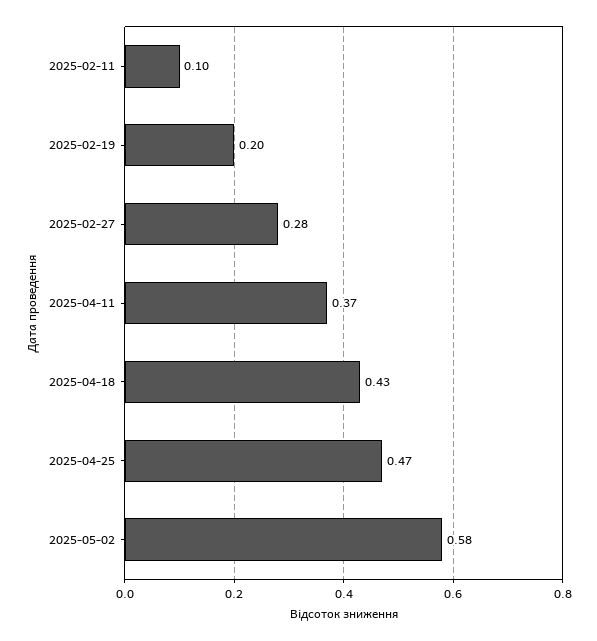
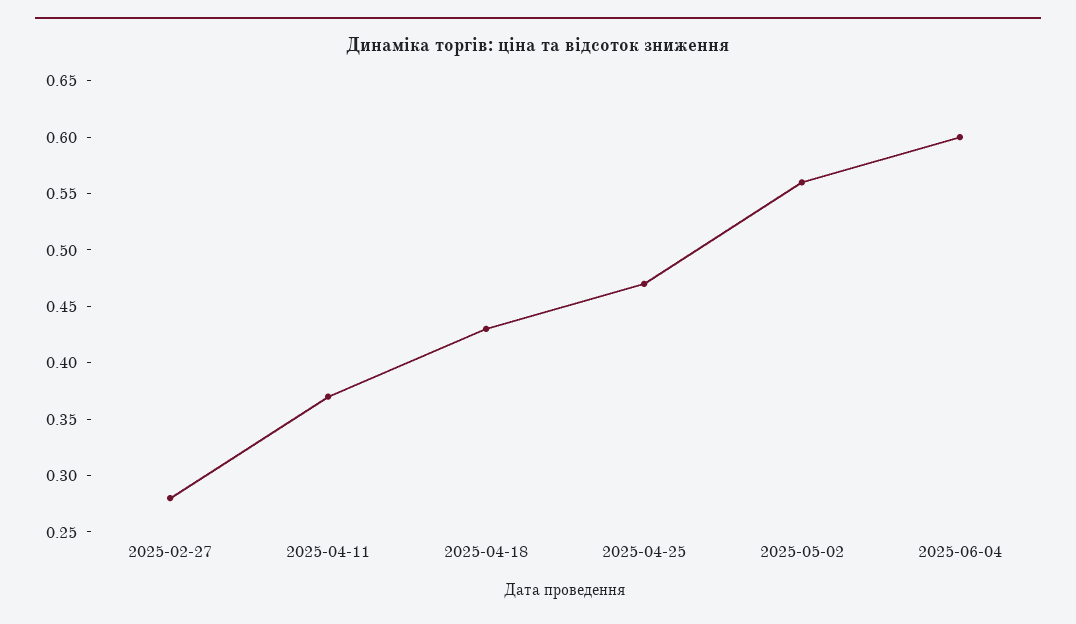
2025-02-11: 0.1 -> none
2025-02-19: 0.2 -> none
2025-05-02: 0.58 -> 0.56
2025-06-04: none -> 0.6

